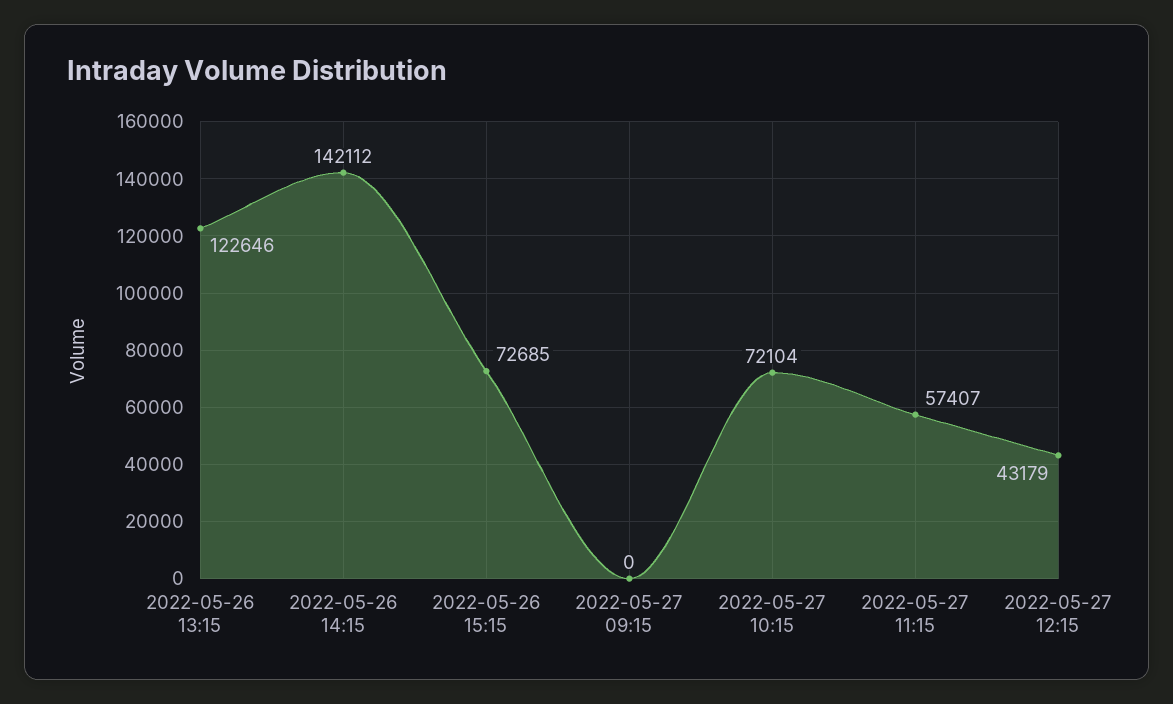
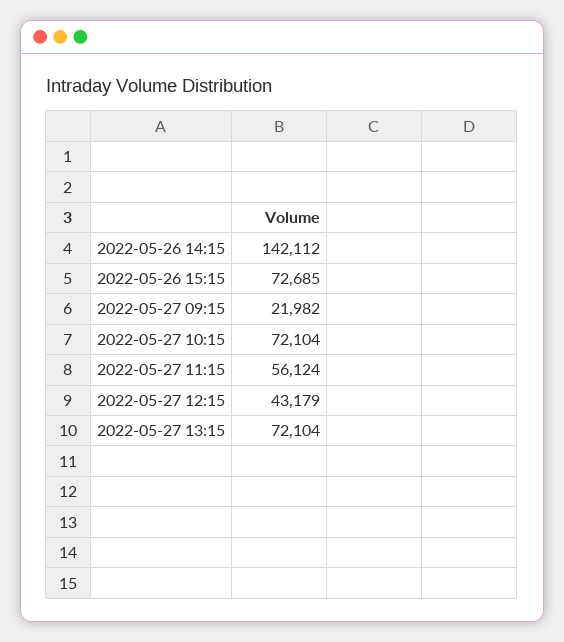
2022-05-26 13:15: 122646 -> none
2022-05-27 09:15: 0 -> 21982
2022-05-27 11:15: 57407 -> 56124
2022-05-27 13:15: none -> 72104

